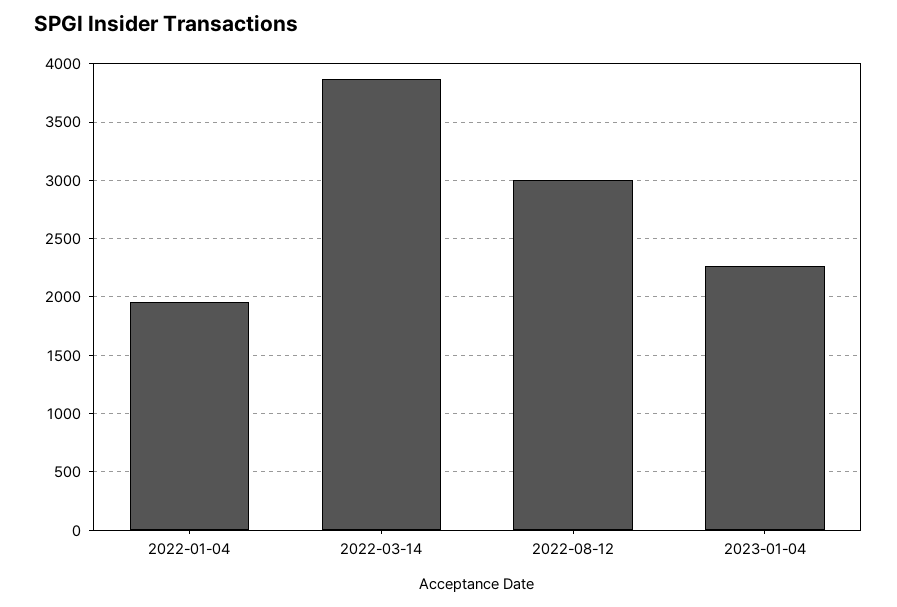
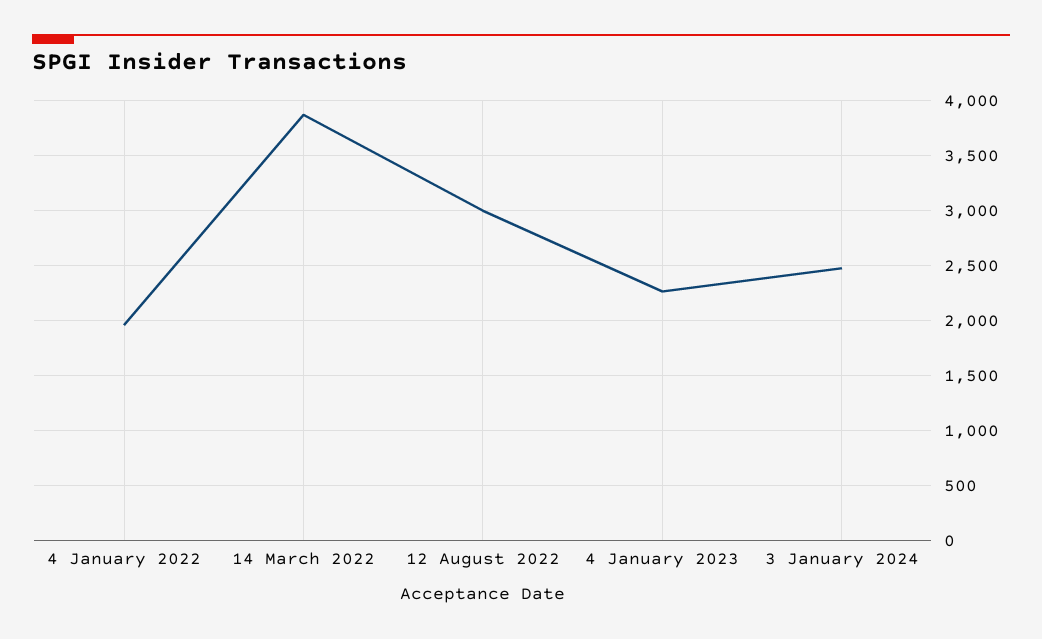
3 January 2024: none -> 2500

